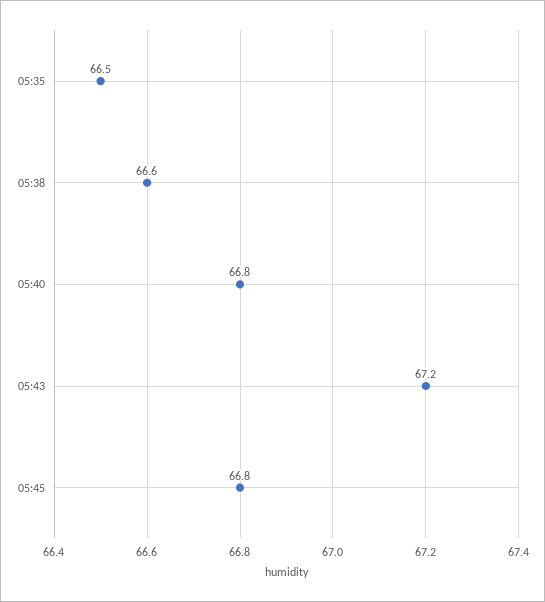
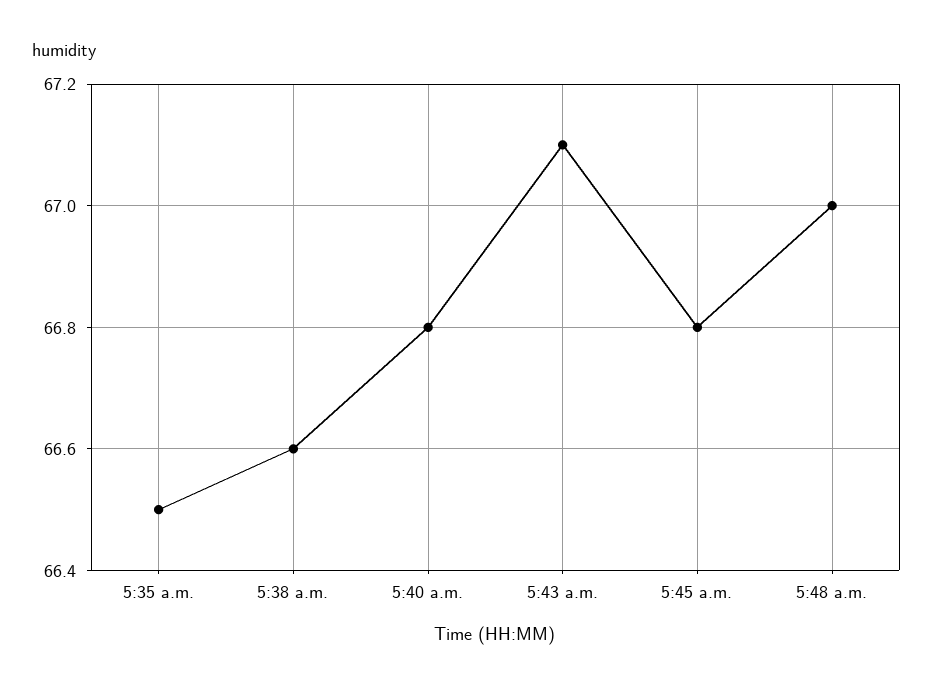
05:43: 67.2 -> 67.1
5:48 a.m.: none -> 67

